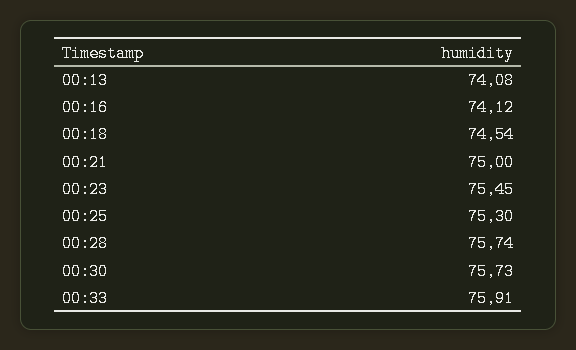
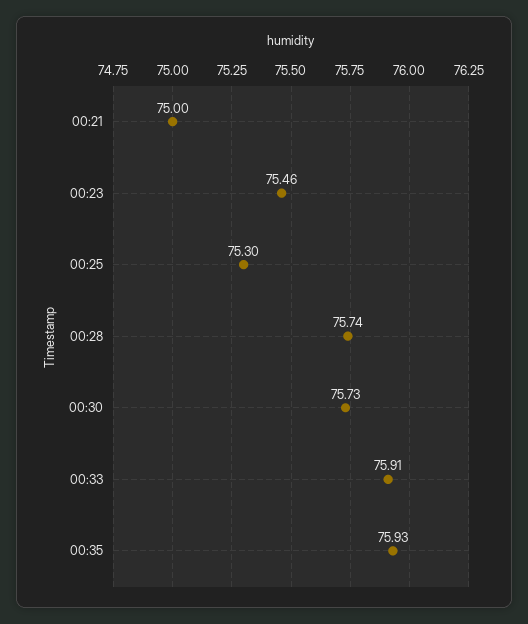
00:13: 74.08 -> none
00:16: 74.12 -> none
00:18: 74.54 -> none
00:23: 75.45 -> 75.46
00:35: none -> 75.93

